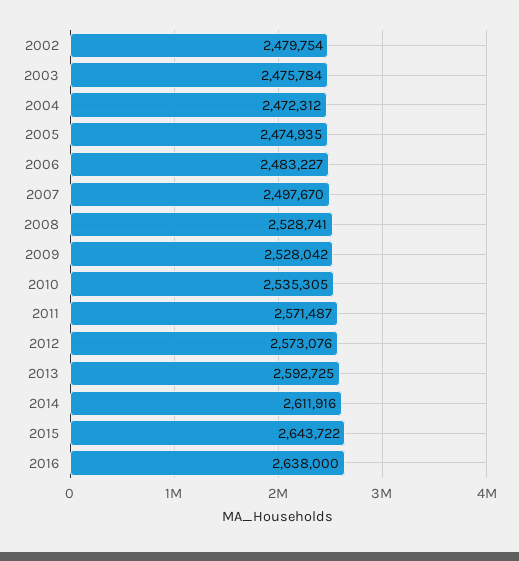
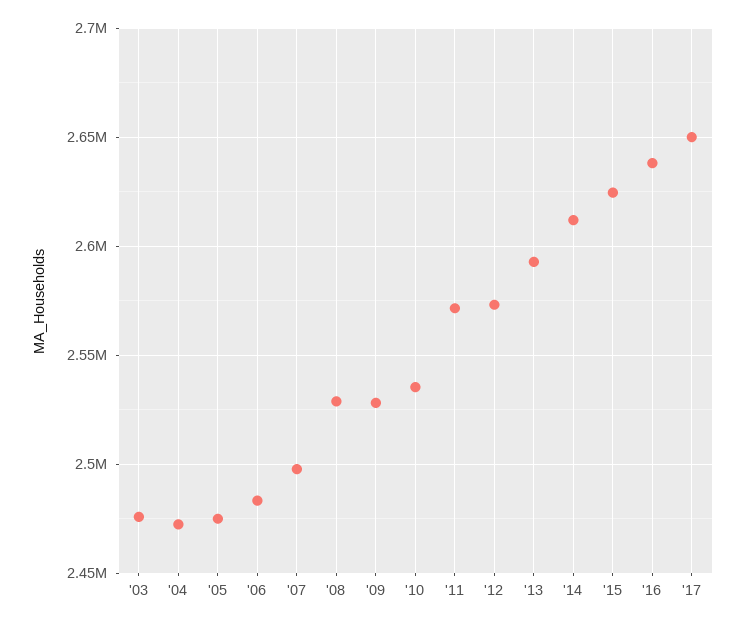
2002: 2479754 -> none
2015: 2643722 -> 2625000
'17: none -> 2650000

